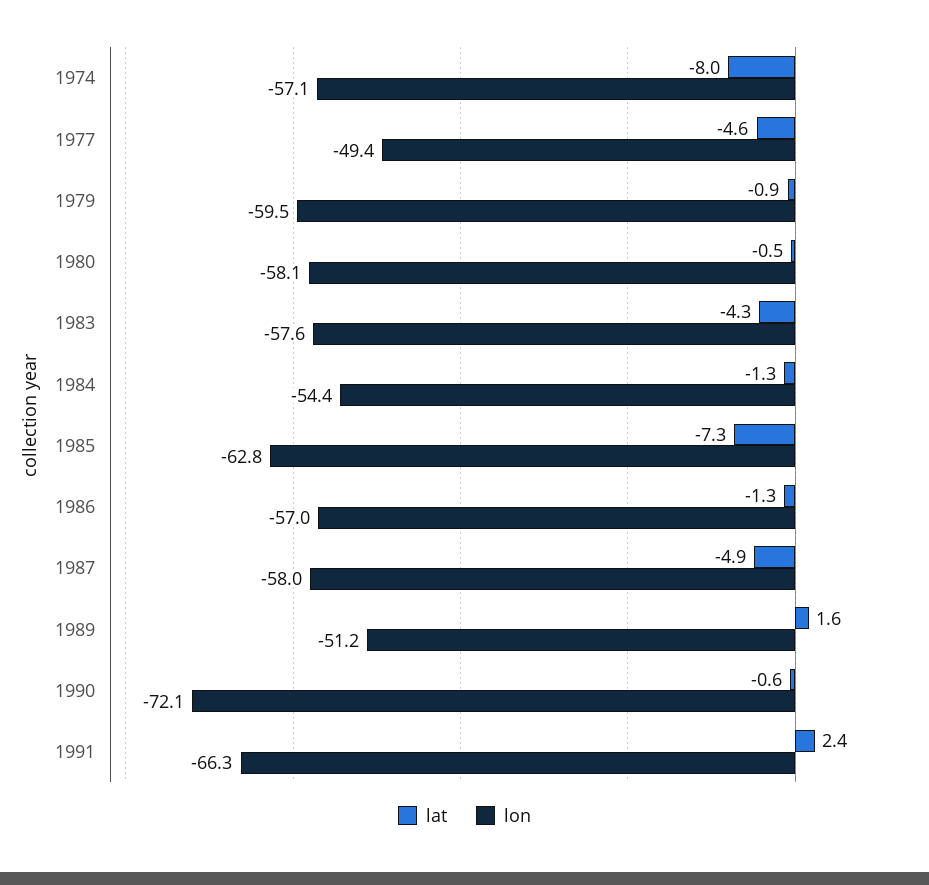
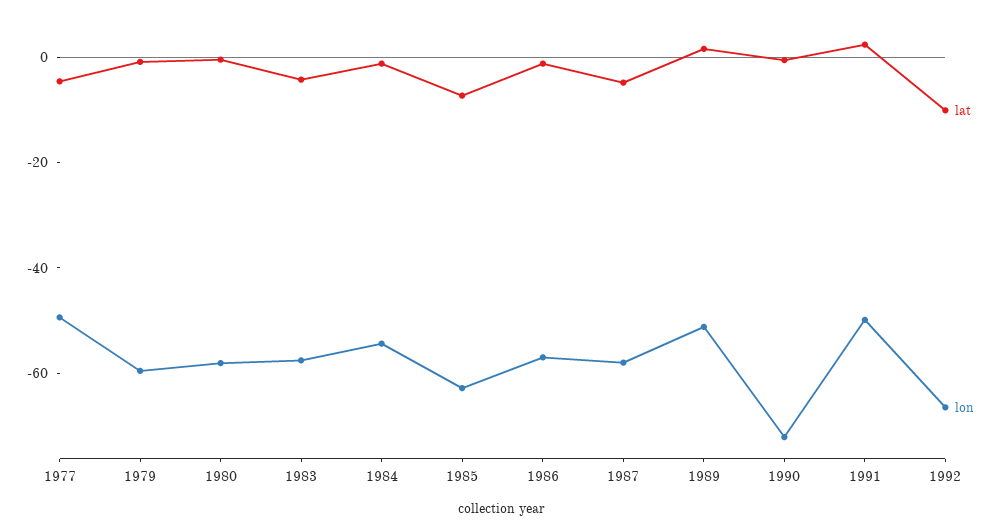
lat, 1974: -8 -> none
lon, 1974: -57.1 -> none
lon, 1991: -66.3 -> -50
lat, 1992: none -> -10
lon, 1992: none -> -65

